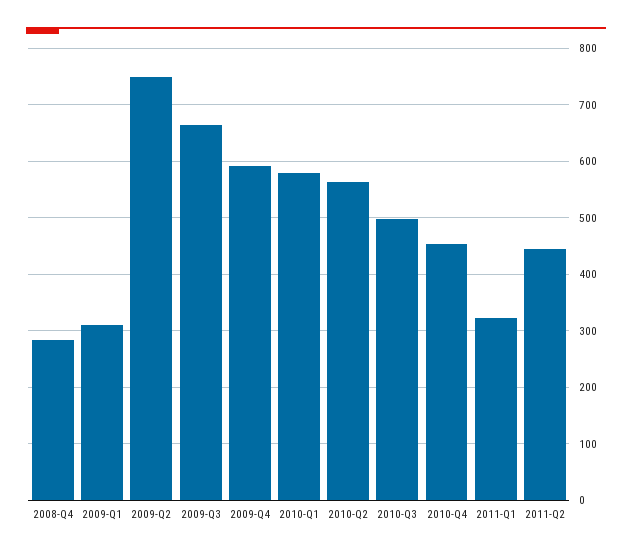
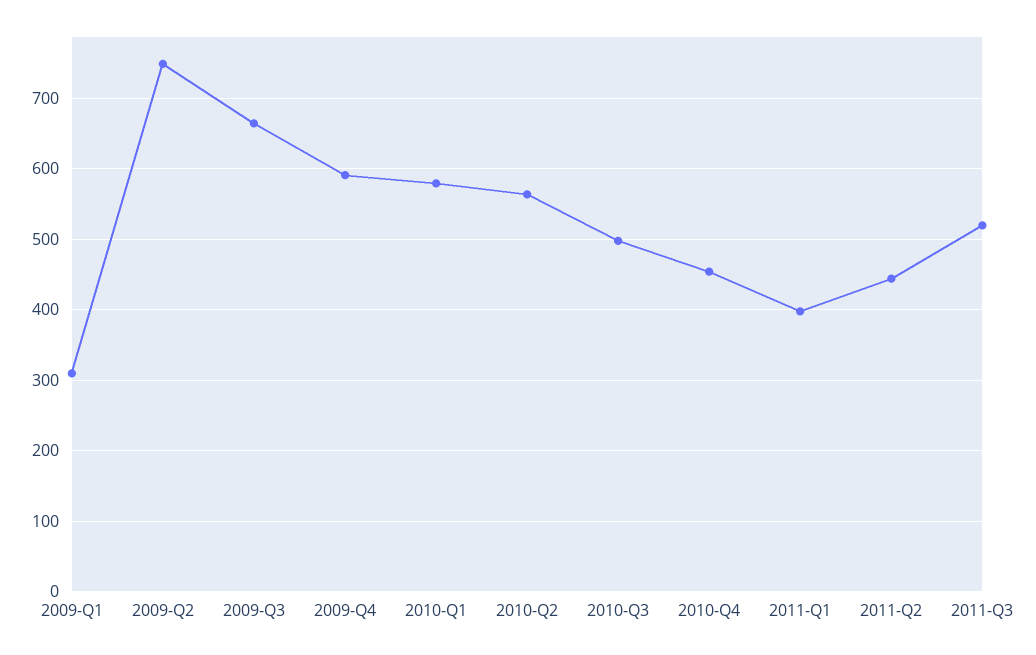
2008-Q4: 280 -> none
2011-Q1: 320 -> 400
2011-Q3: none -> 520

